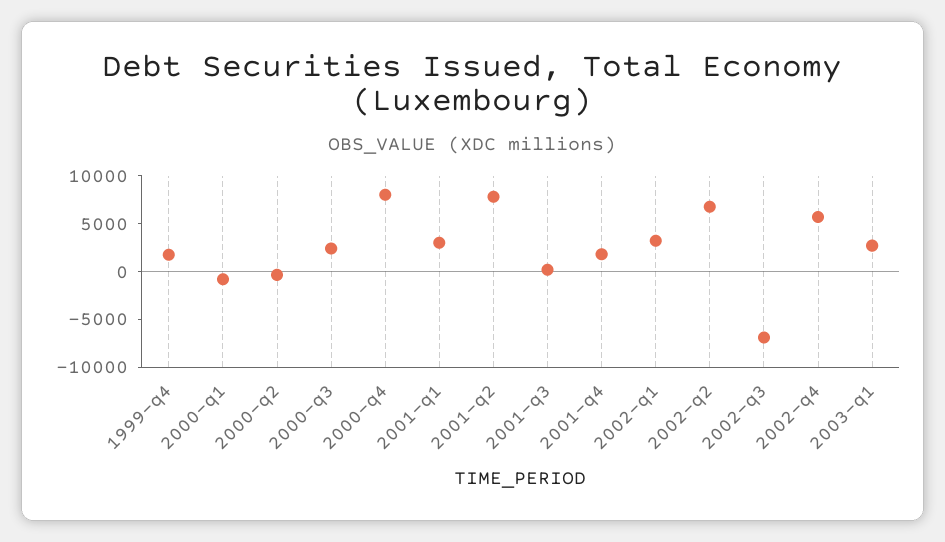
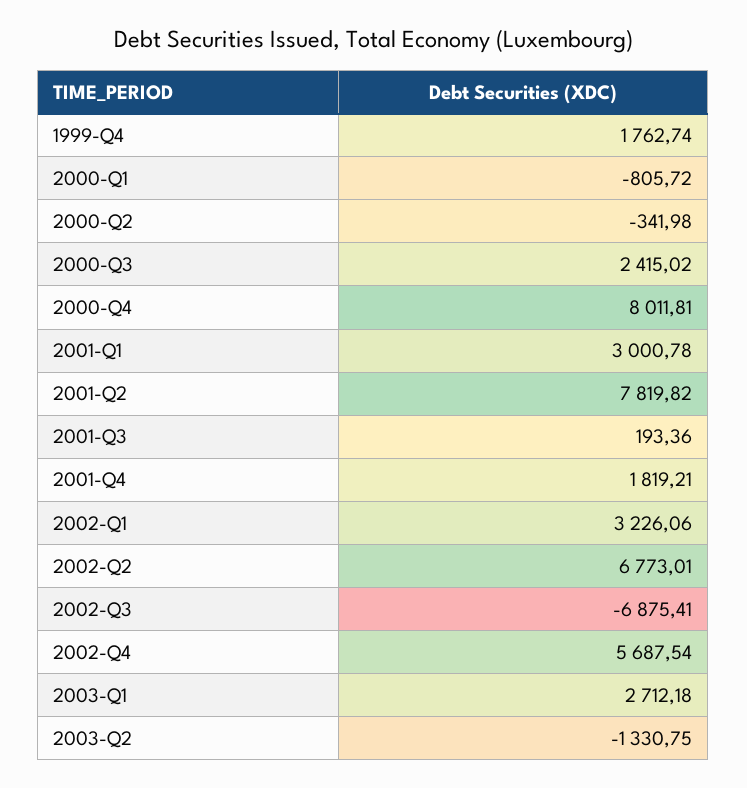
2003-Q2: none -> -1330.75

